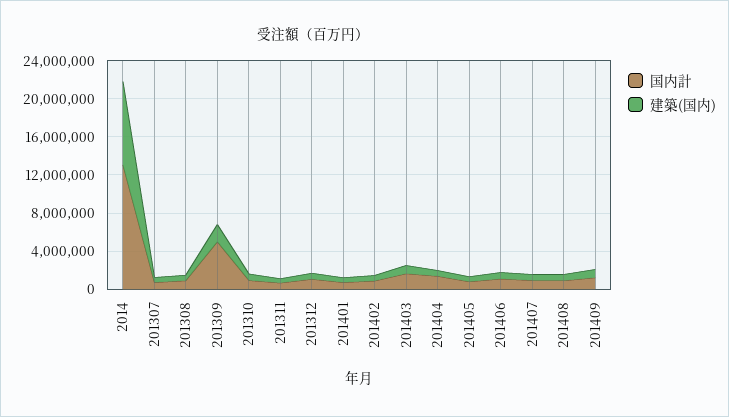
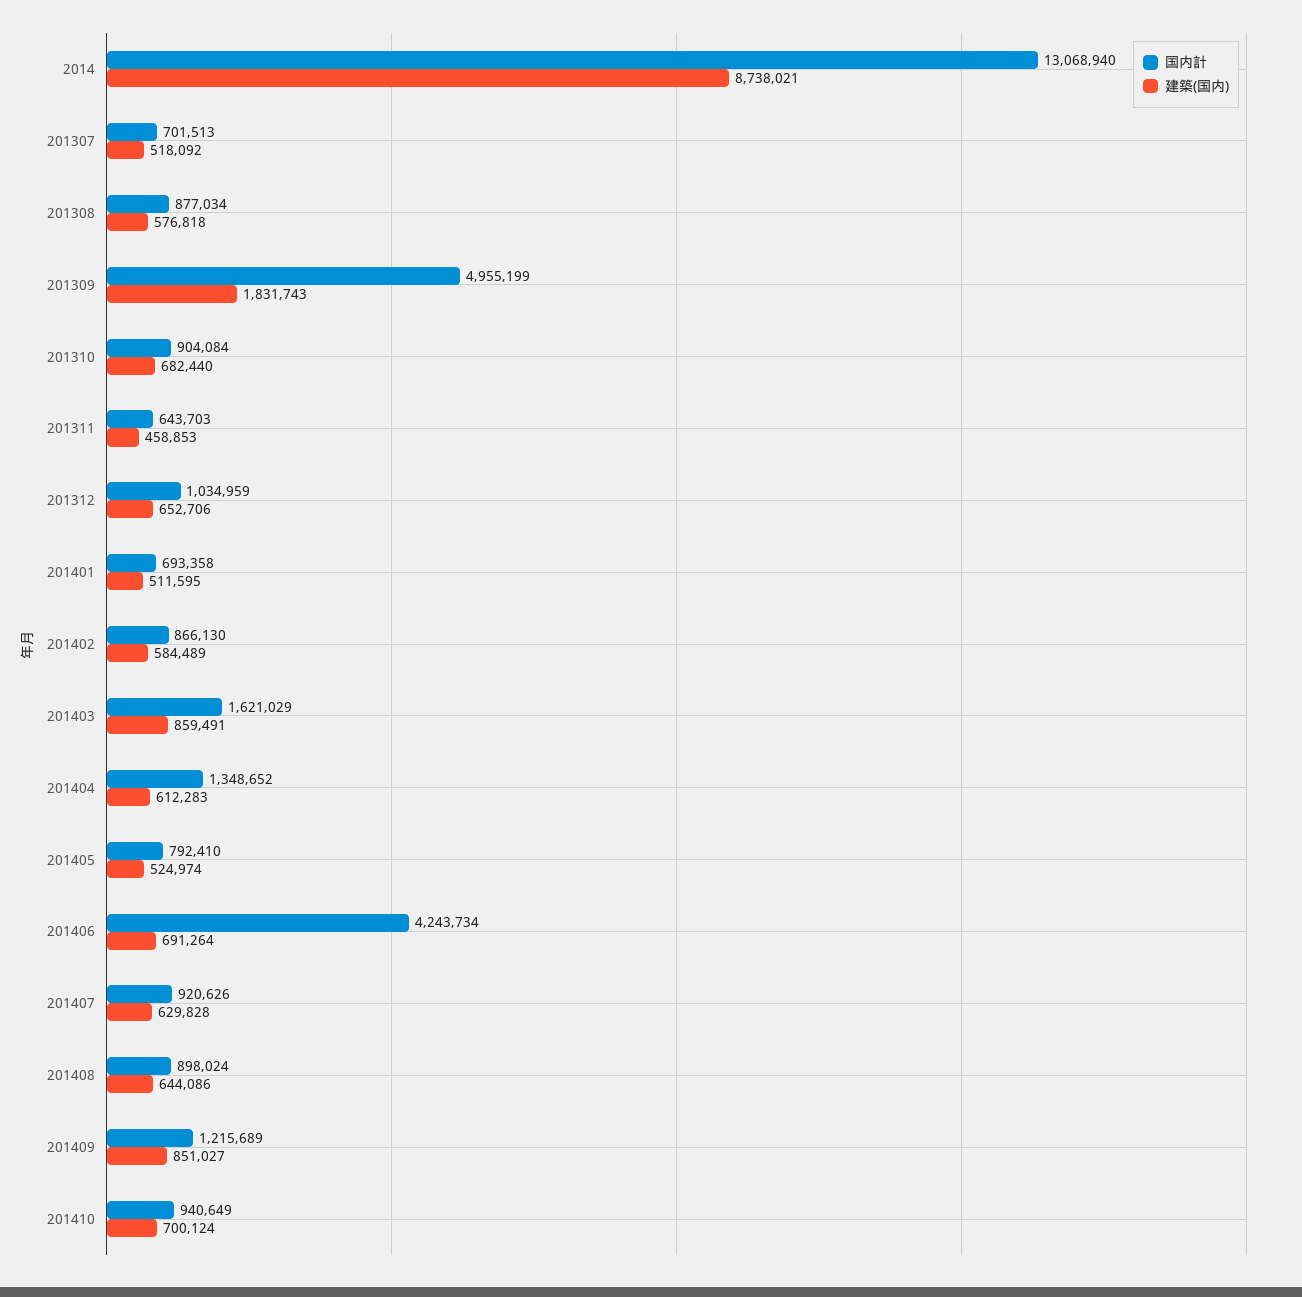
国内計, 201406: 1000000 -> 4243734
国内計, 201410: none -> 940649
建築(国内), 201410: none -> 700124

